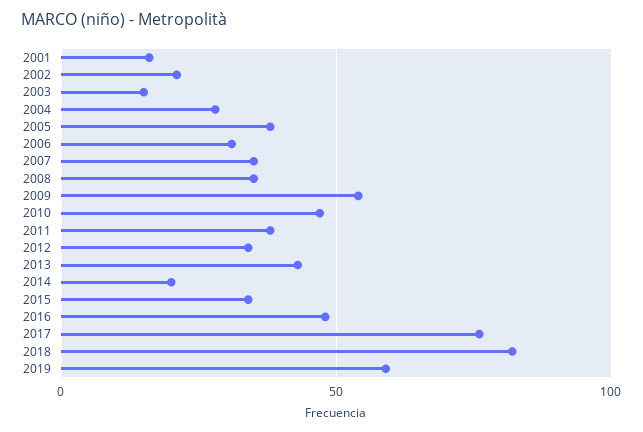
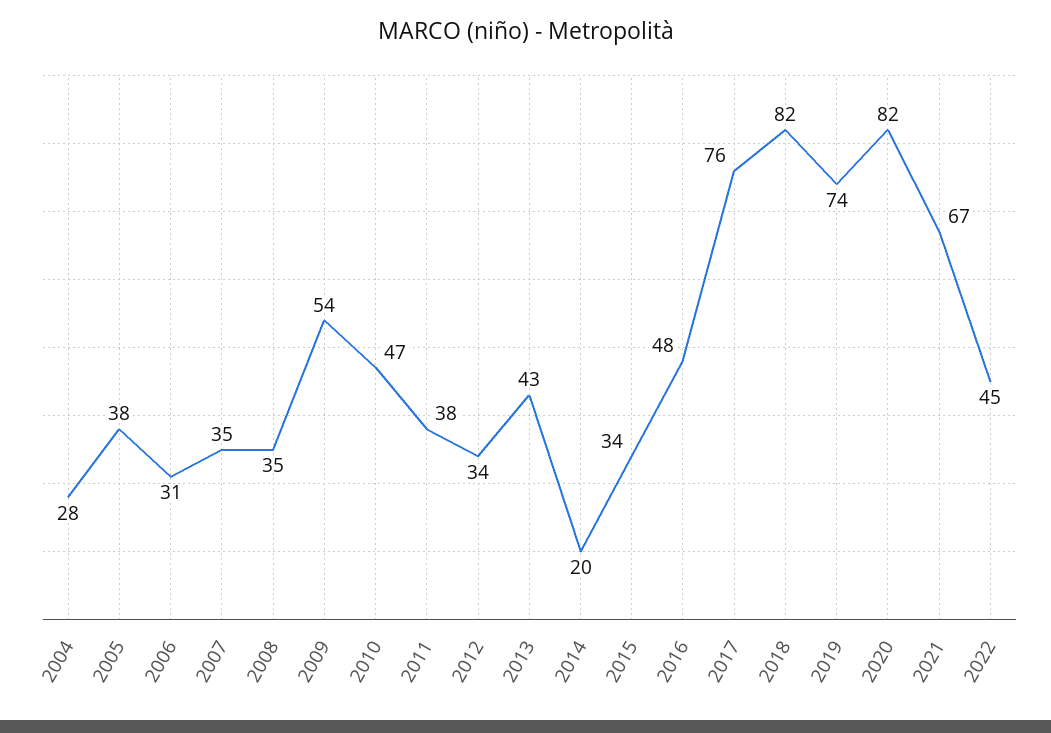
2001: 15 -> none
2002: 20 -> none
2003: 15 -> none
2019: 60 -> 74
2020: none -> 82
2021: none -> 67
2022: none -> 45

